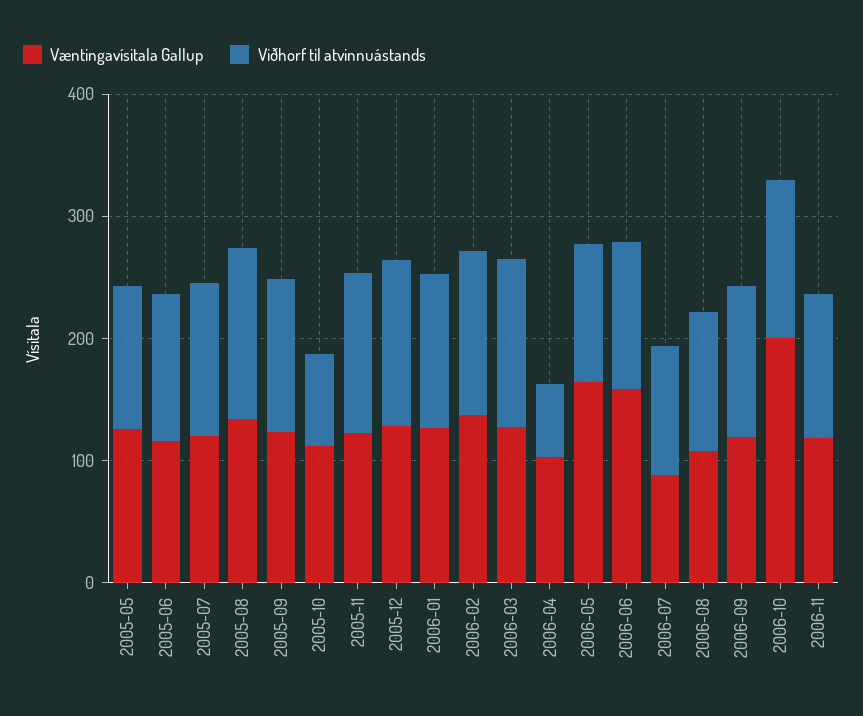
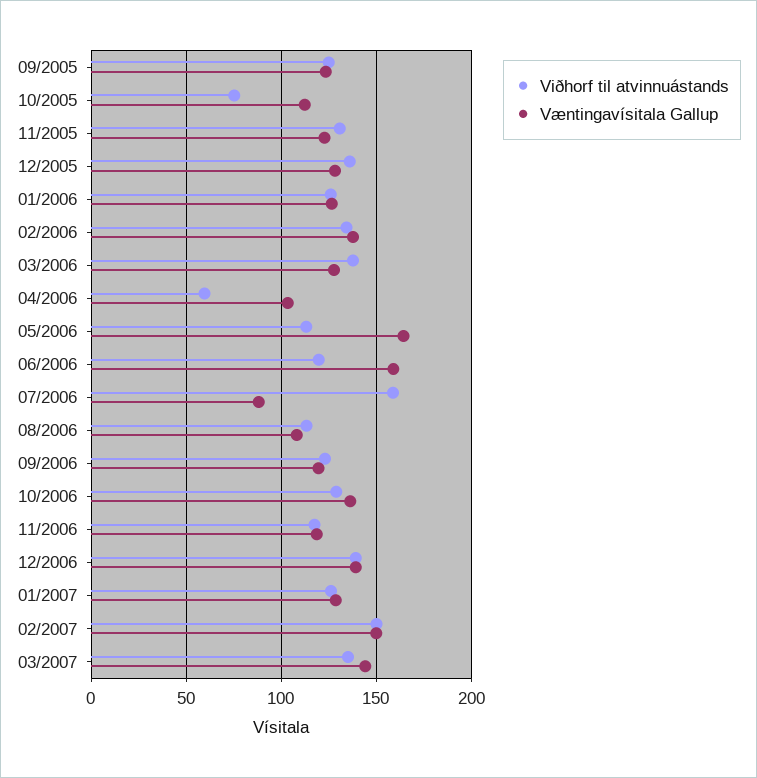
Væntingavísitala Gallup, 2005-05: 120 -> none
Viðhorf til atvinnuástands, 2005-05: 120 -> none
Væntingavísitala Gallup, 2005-06: 120 -> none
Viðhorf til atvinnuástands, 2005-06: 120 -> none
Væntingavísitala Gallup, 2005-07: 120 -> none
Viðhorf til atvinnuástands, 2005-07: 120 -> none
Væntingavísitala Gallup, 2005-08: 140 -> none
Viðhorf til atvinnuástands, 2005-08: 140 -> none
Viðhorf til atvinnuástands, 2006-07: 100 -> 160
Væntingavísitala Gallup, 2006-10: 200 -> 135
Viðhorf til atvinnuástands, 12/2006: none -> 140
Væntingavísitala Gallup, 12/2006: none -> 140
Viðhorf til atvinnuástands, 01/2007: none -> 125
Væntingavísitala Gallup, 01/2007: none -> 130
Viðhorf til atvinnuástands, 02/2007: none -> 150
Væntingavísitala Gallup, 02/2007: none -> 150
Viðhorf til atvinnuástands, 03/2007: none -> 135
Væntingavísitala Gallup, 03/2007: none -> 145

